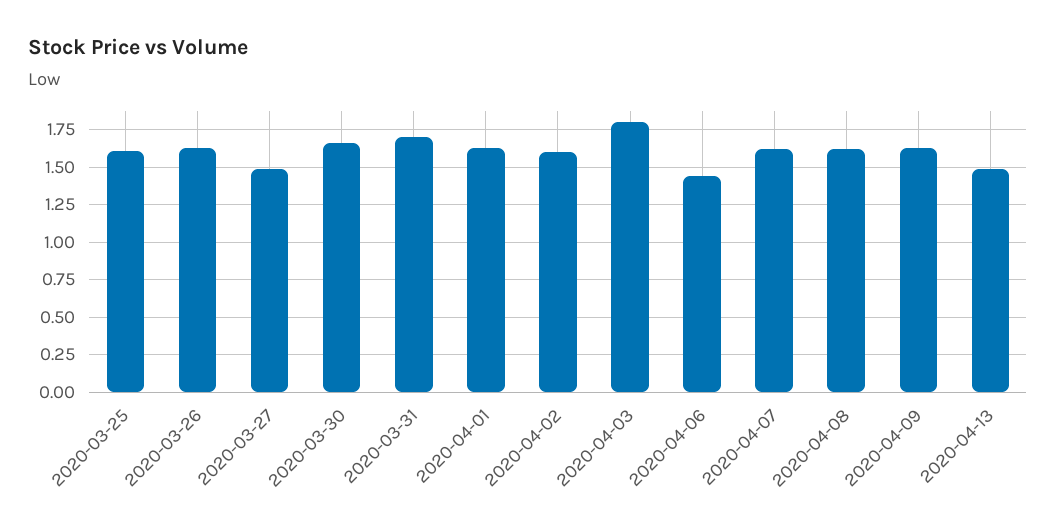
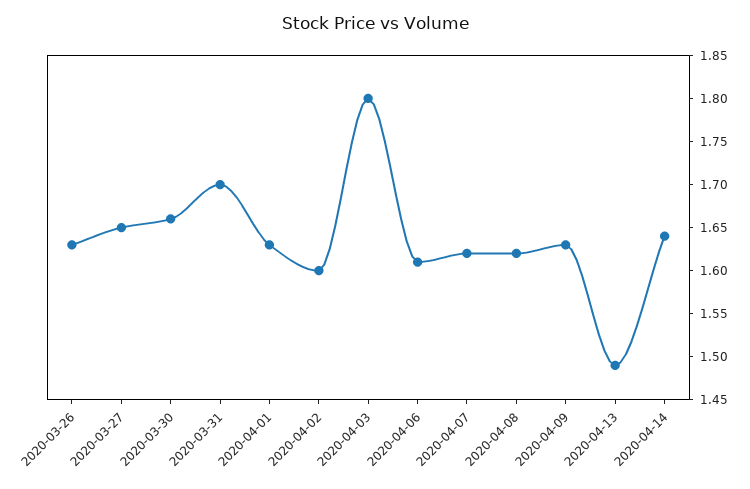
2020-03-25: 1.6 -> none
2020-03-27: 1.5 -> 1.65
2020-04-06: 1.45 -> 1.61
2020-04-14: none -> 1.64

